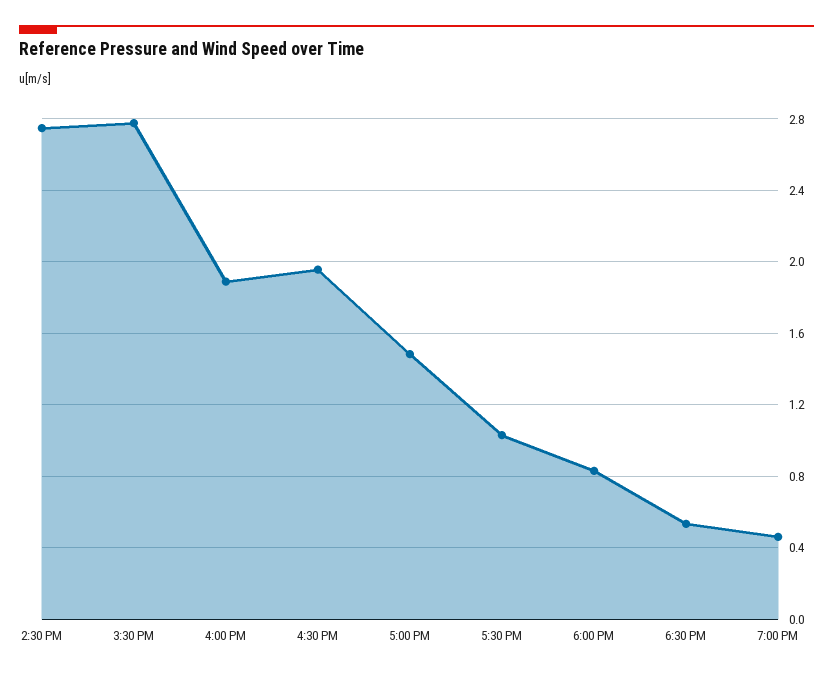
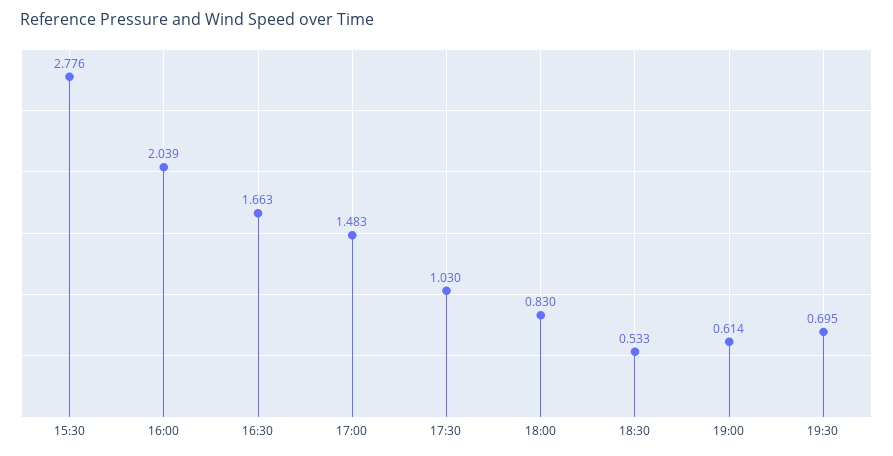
2:30 PM: 2.75 -> none
4:00 PM: 1.9 -> 2.039
4:30 PM: 1.95 -> 1.663
7:00 PM: 0.45 -> 0.614
19:30: none -> 0.695

